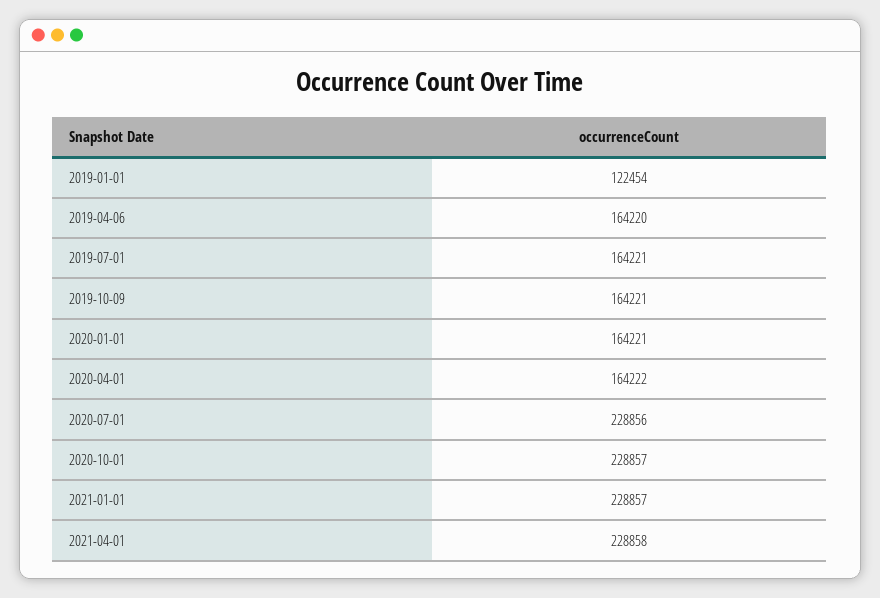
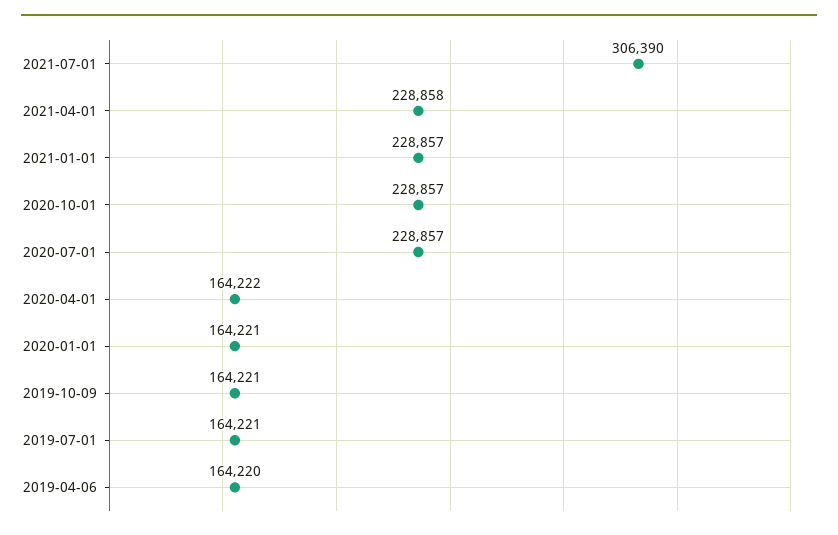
2019-01-01: 122454 -> none
2020-07-01: 228856 -> 228857
2021-07-01: none -> 306390

